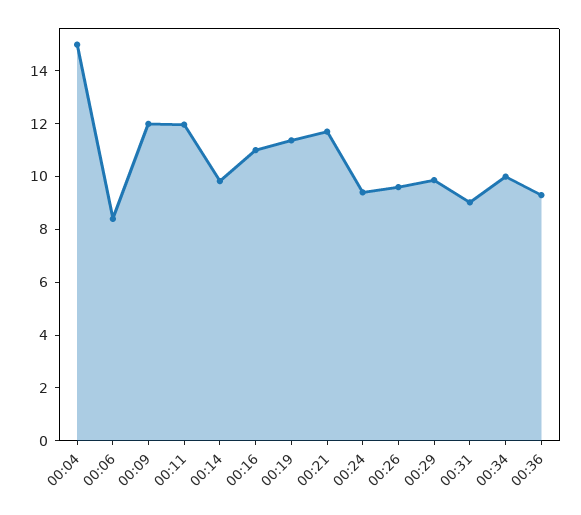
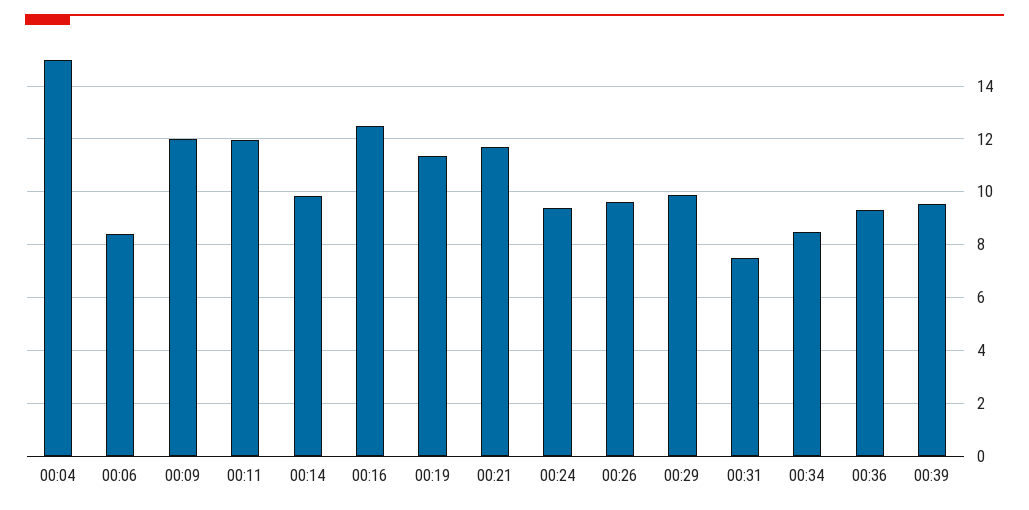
00:16: 11 -> 12.5
00:31: 9 -> 7.5
00:34: 10 -> 8.5
00:39: none -> 9.5

